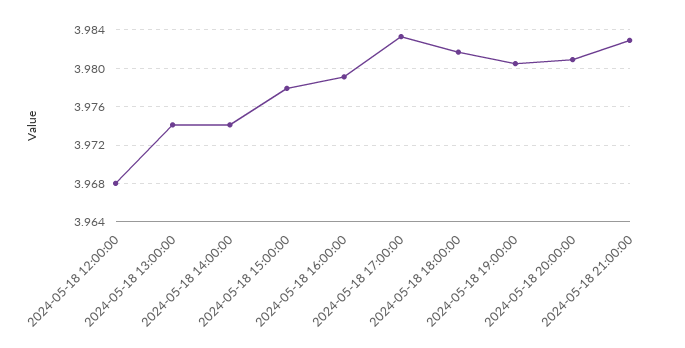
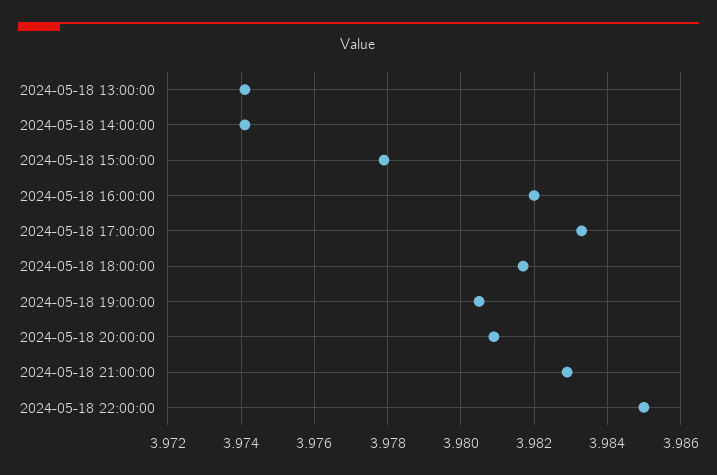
2024-05-18 12:00:00: 3.968 -> none
2024-05-18 16:00:00: 3.979 -> 3.982
2024-05-18 22:00:00: none -> 3.985

